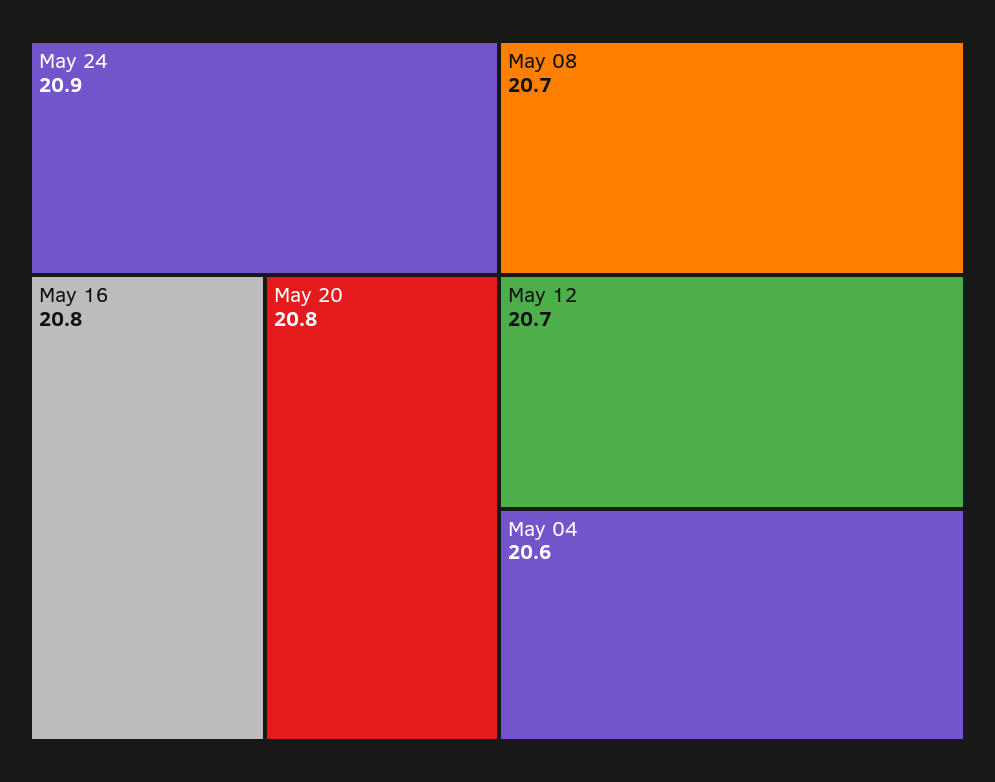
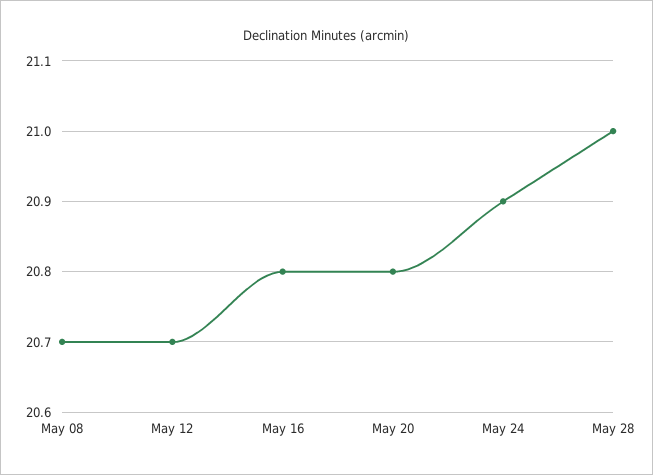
May 04: 20.6 -> none
May 28: none -> 21

